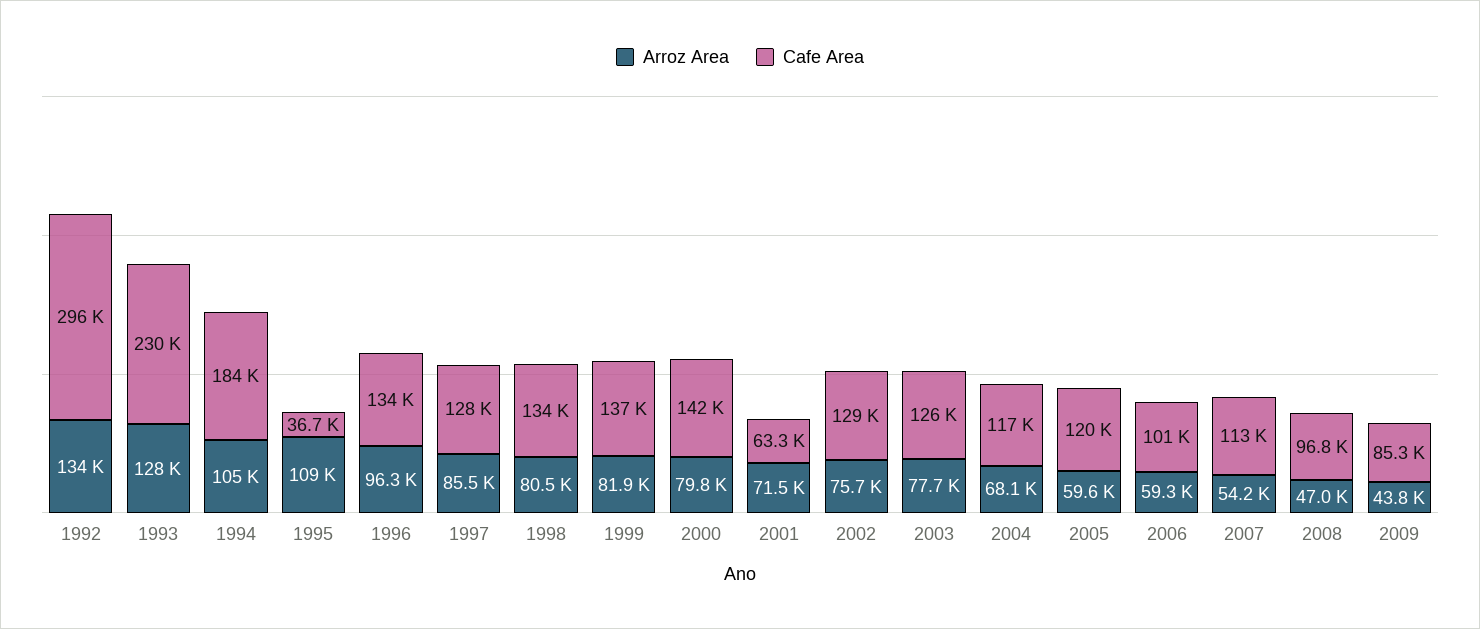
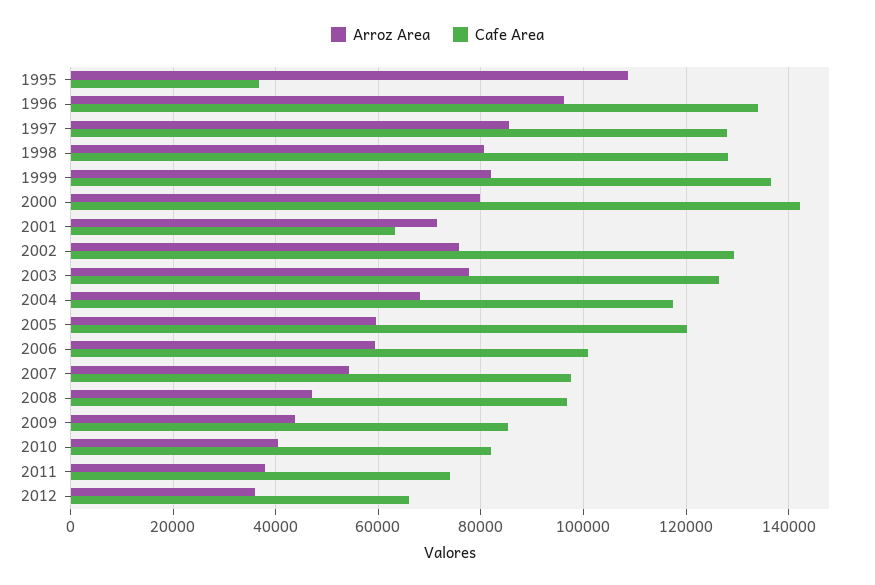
Arroz Area, 1992: 134000 -> none
Cafe Area, 1992: 296000 -> none
Arroz Area, 1993: 128000 -> none
Cafe Area, 1993: 230000 -> none
Arroz Area, 1994: 105000 -> none
Cafe Area, 1994: 184000 -> none
Cafe Area, 1998: 134000 -> 128000
Cafe Area, 2007: 113000 -> 98000
Arroz Area, 2010: none -> 40000
Cafe Area, 2010: none -> 82000
Arroz Area, 2011: none -> 38000
Cafe Area, 2011: none -> 74000
Arroz Area, 2012: none -> 36000
Cafe Area, 2012: none -> 66000

